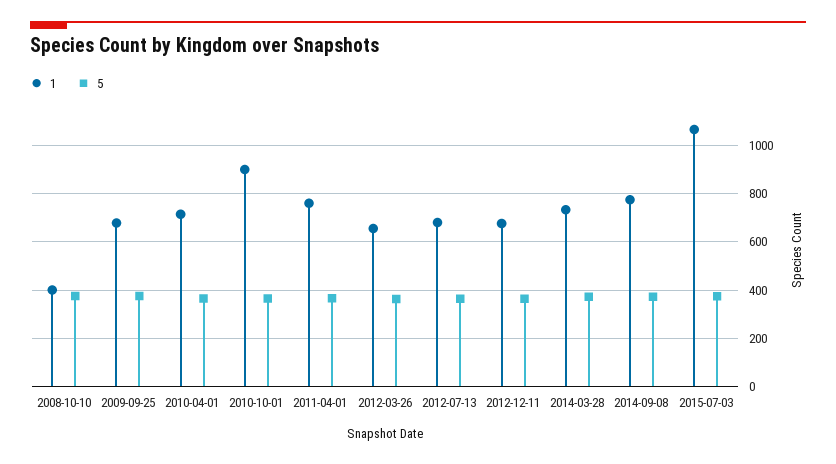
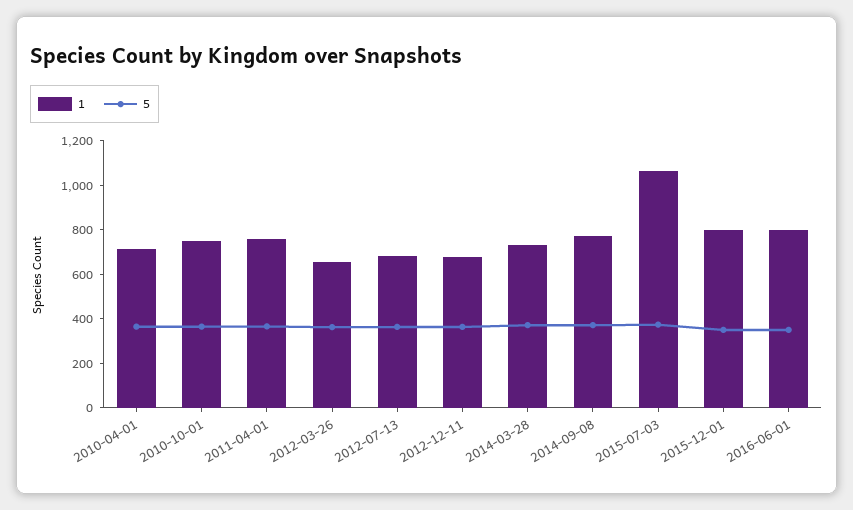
1, 2008-10-10: 400 -> none
5, 2008-10-10: 375 -> none
1, 2009-09-25: 675 -> none
5, 2009-09-25: 375 -> none
1, 2010-10-01: 900 -> 750
1, 2015-12-01: none -> 800
5, 2015-12-01: none -> 350
1, 2016-06-01: none -> 800
5, 2016-06-01: none -> 350

